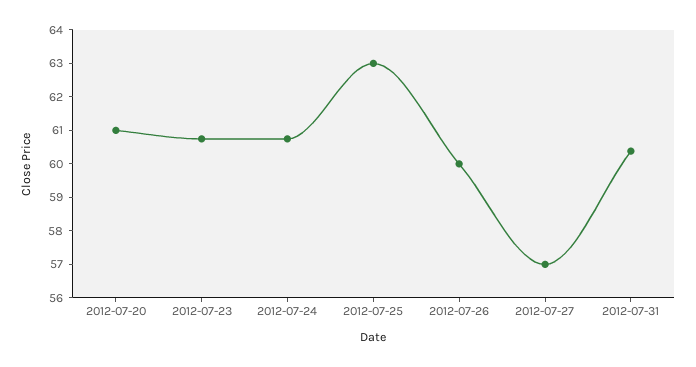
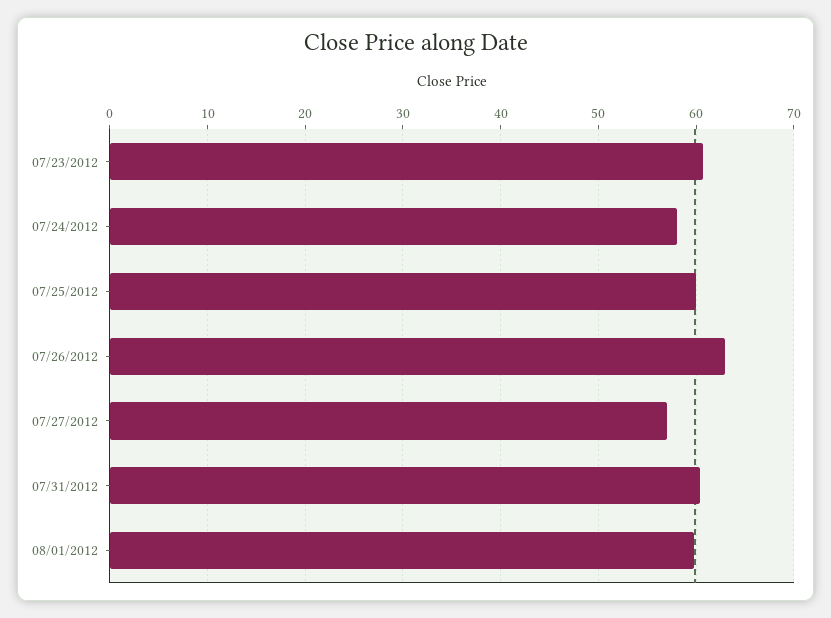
2012-07-20: 61 -> none
2012-07-24: 60.75 -> 58
2012-07-25: 63 -> 60
2012-07-26: 60 -> 63
08/01/2012: none -> 60

